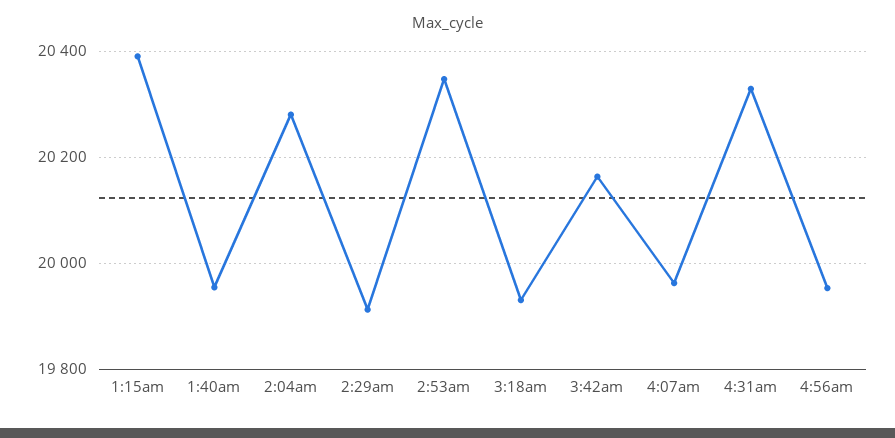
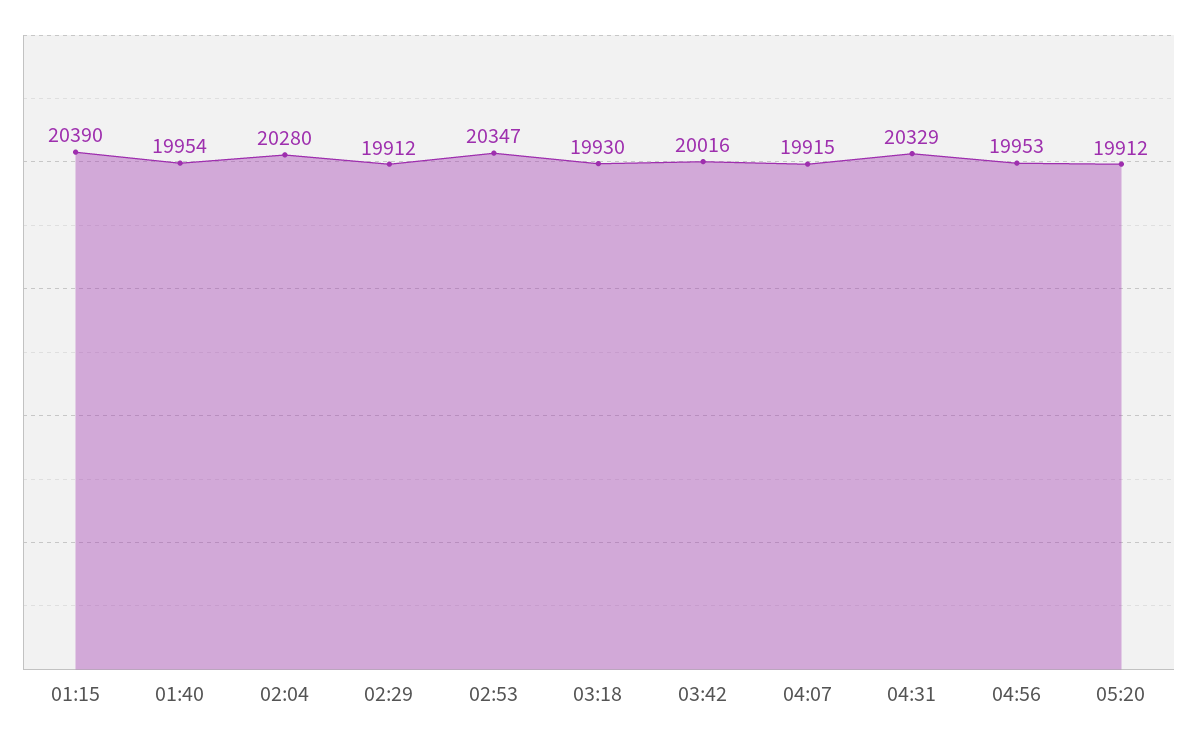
3:42am: 20160 -> 20016
4:07am: 19960 -> 19915
05:20: none -> 19912

